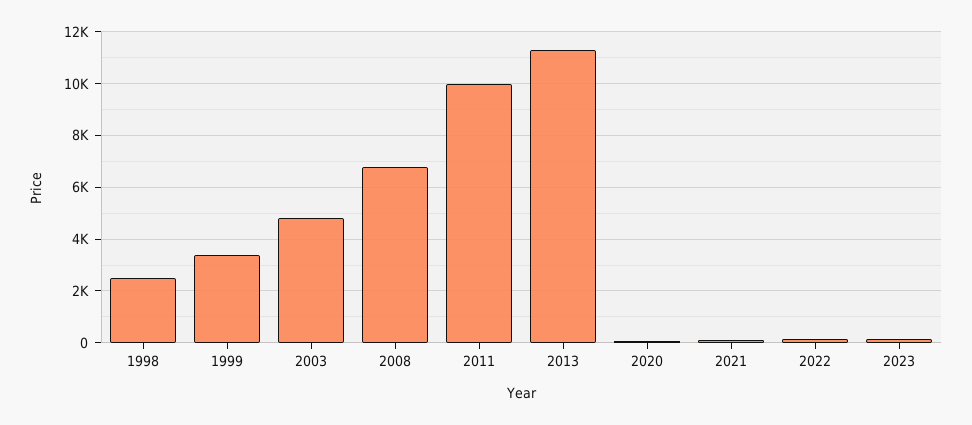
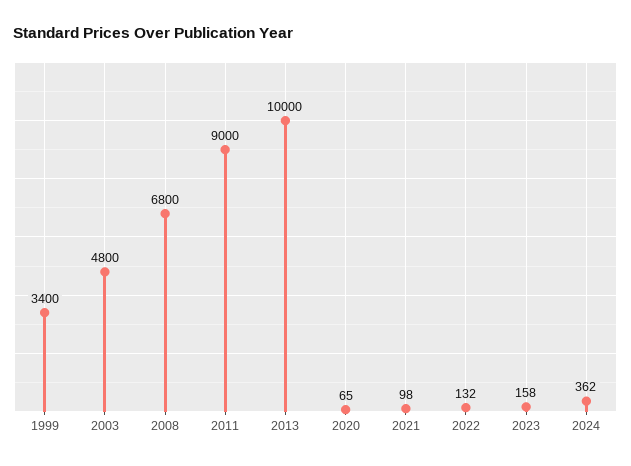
1998: 2500 -> none
2011: 10000 -> 9000
2013: 11250 -> 10000
2024: none -> 362

